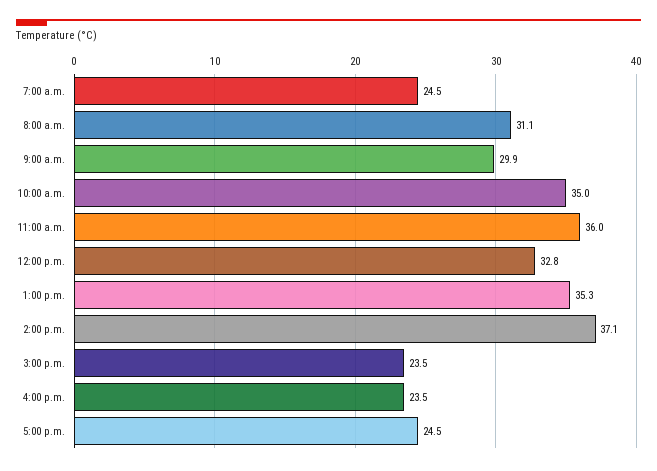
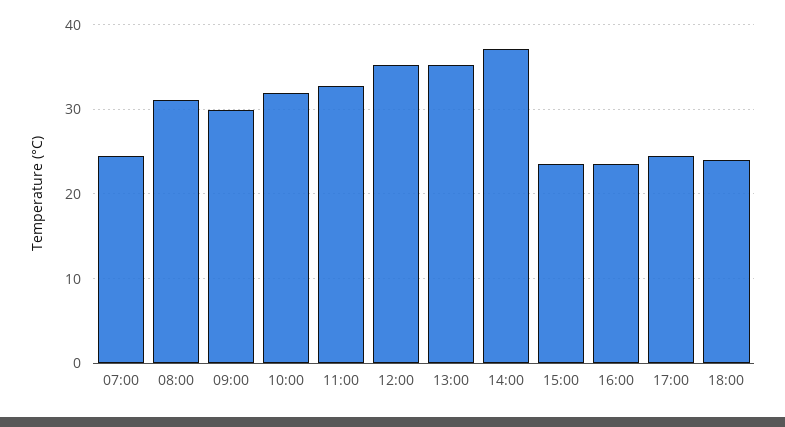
10:00 a.m.: 35 -> 32
11:00 a.m.: 36 -> 33
12:00 p.m.: 32.8 -> 35
18:00: none -> 24

